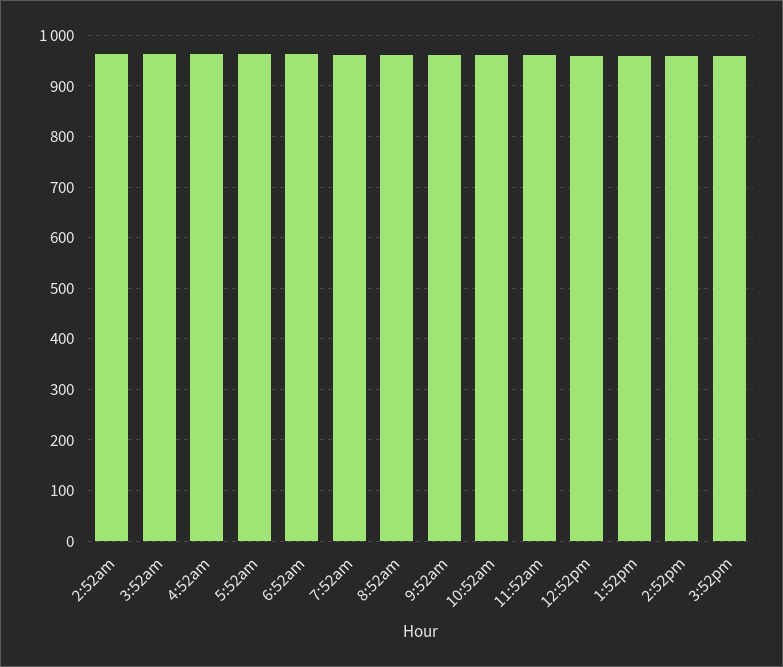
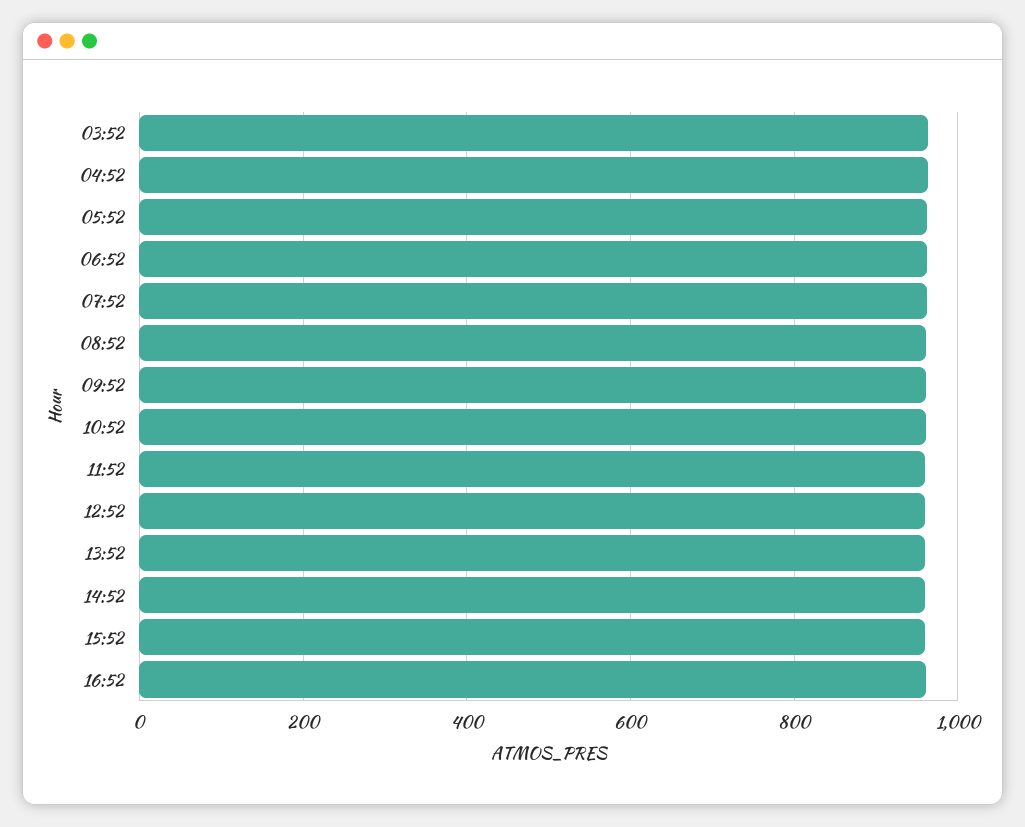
2:52am: 960 -> none
16:52: none -> 960

